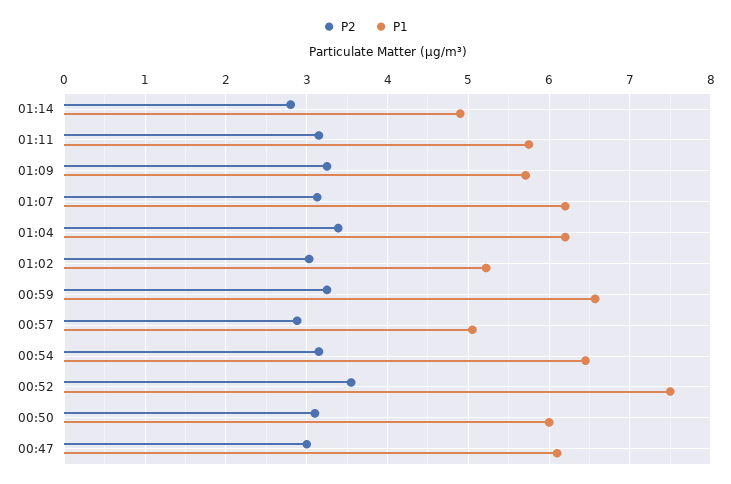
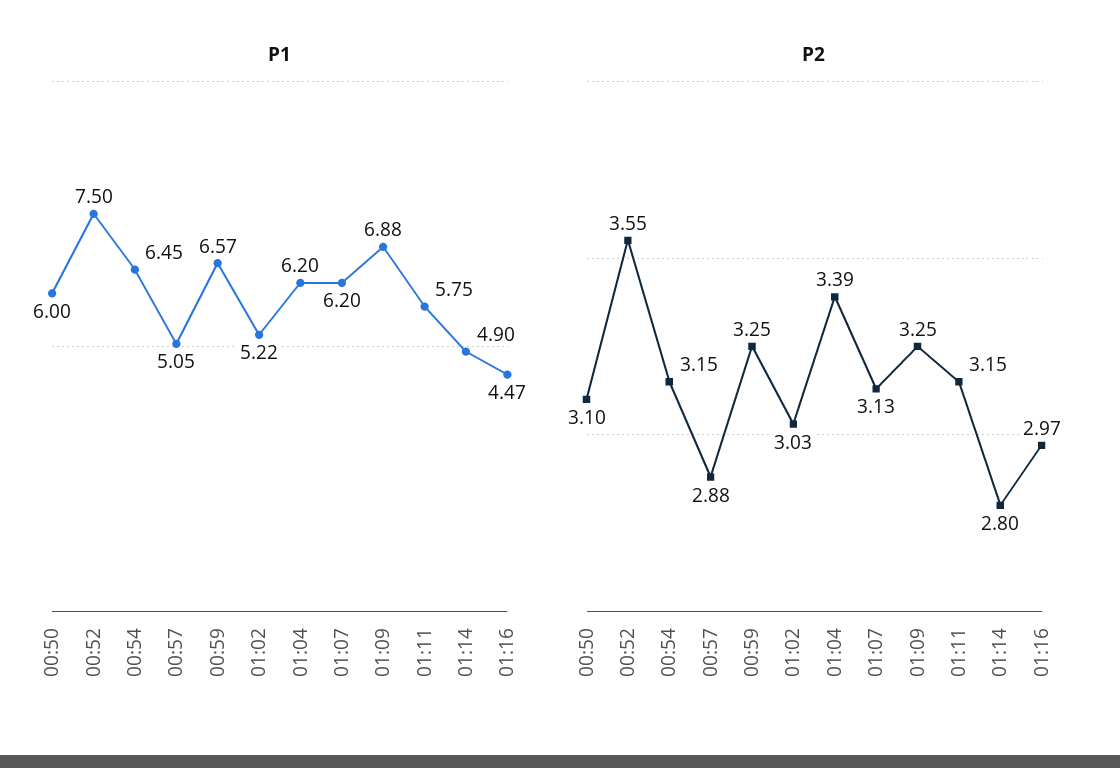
P1, 01:09: 5.7 -> 6.88
P2, 00:47: 3 -> none
P1, 00:47: 6.1 -> none
P1, 01:16: none -> 4.47
P2, 01:16: none -> 2.97

